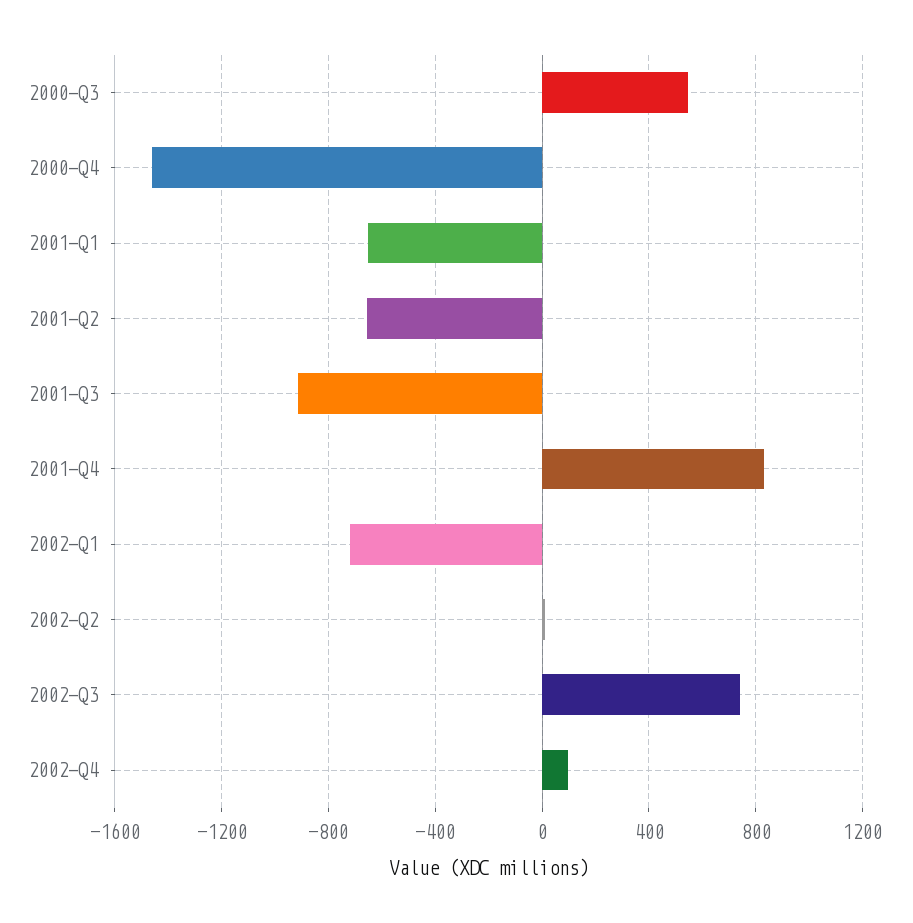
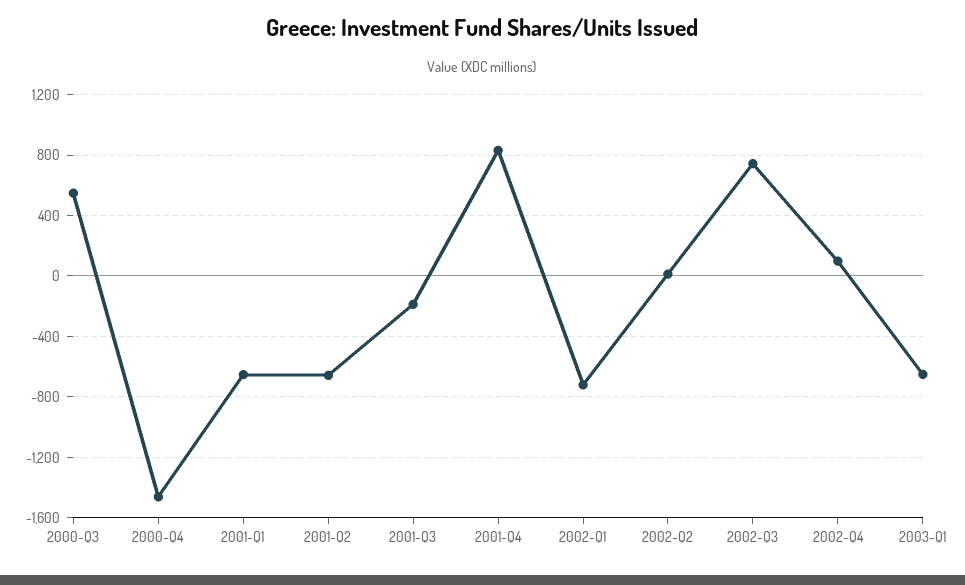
2001-Q3: -900 -> -200
2003-Q1: none -> -650

